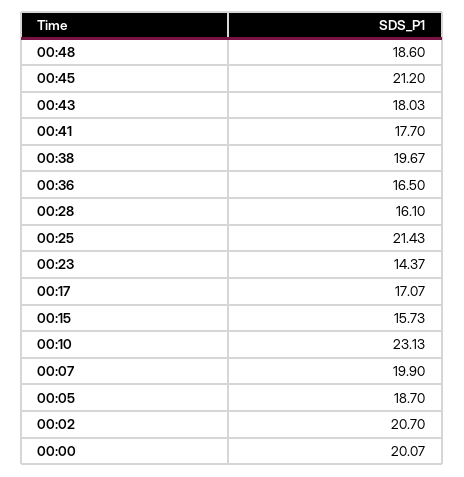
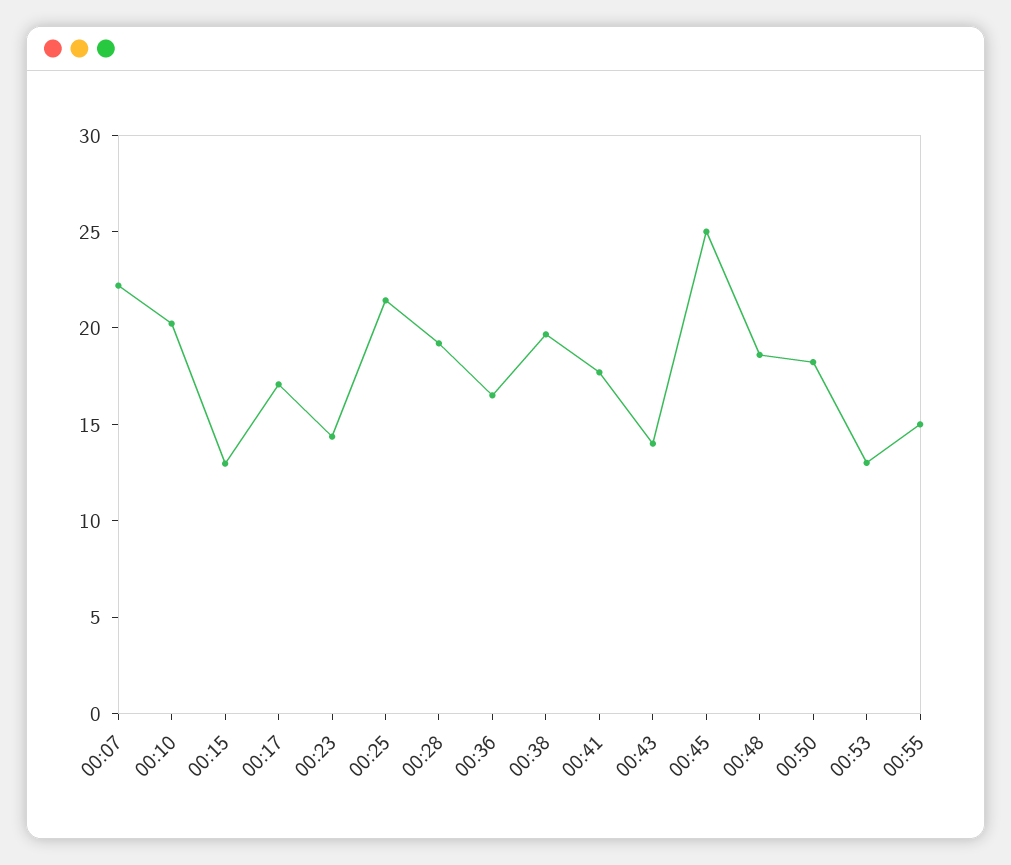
00:45: 21.2 -> 25
00:43: 18.03 -> 14
00:28: 16.1 -> 19
00:15: 15.73 -> 13
00:10: 23.13 -> 20
00:07: 19.9 -> 22
00:05: 18.7 -> none
00:02: 20.7 -> none
00:00: 20.07 -> none
00:50: none -> 18
00:53: none -> 13
00:55: none -> 15

